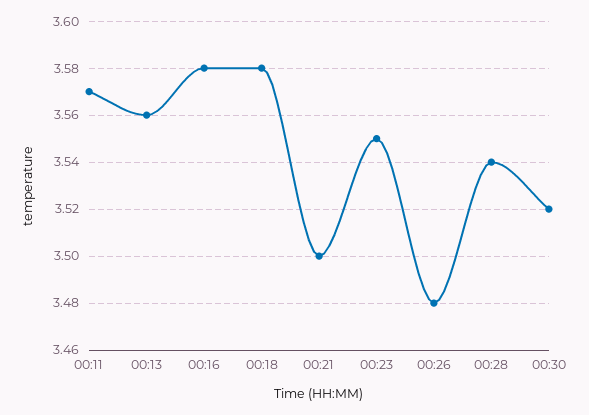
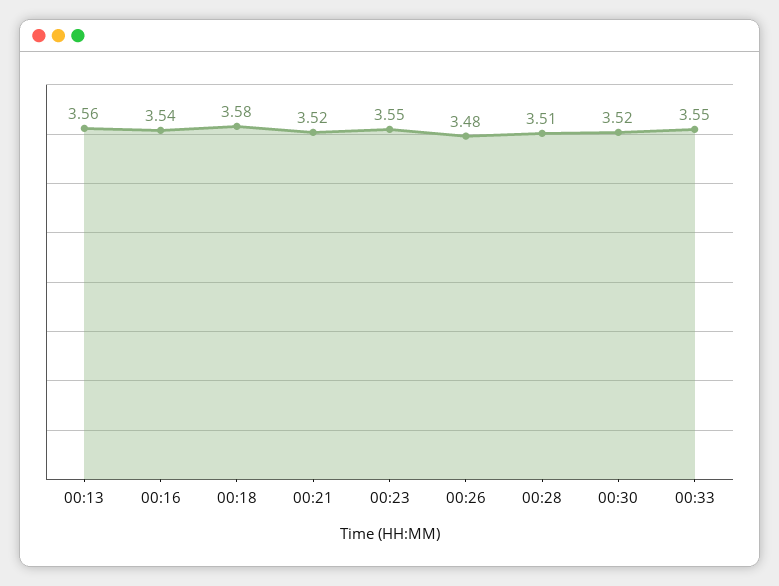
00:11: 3.57 -> none
00:16: 3.58 -> 3.54
00:21: 3.5 -> 3.52
00:28: 3.54 -> 3.51
00:33: none -> 3.55

